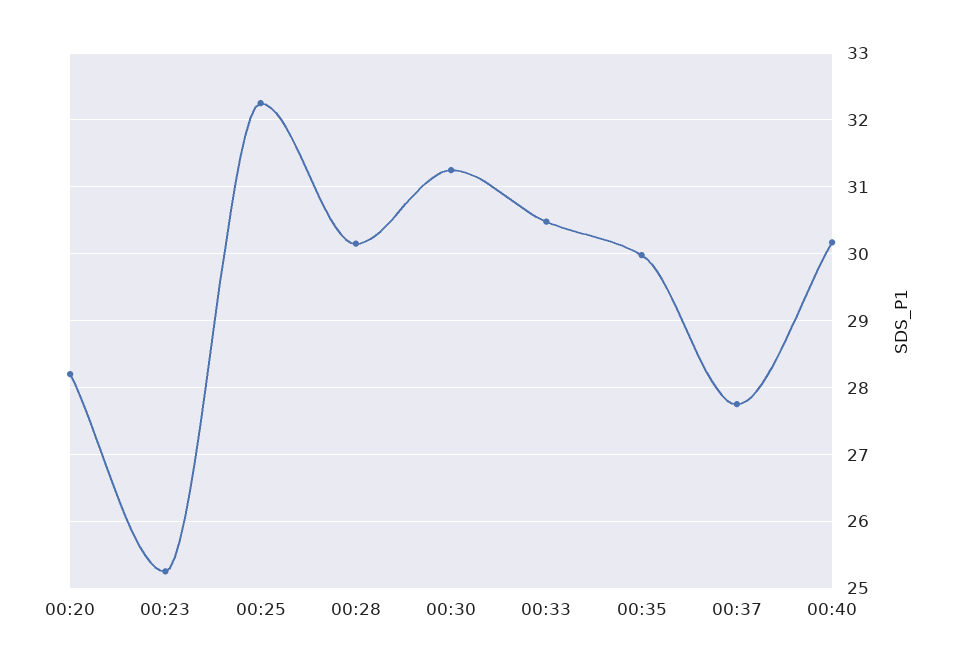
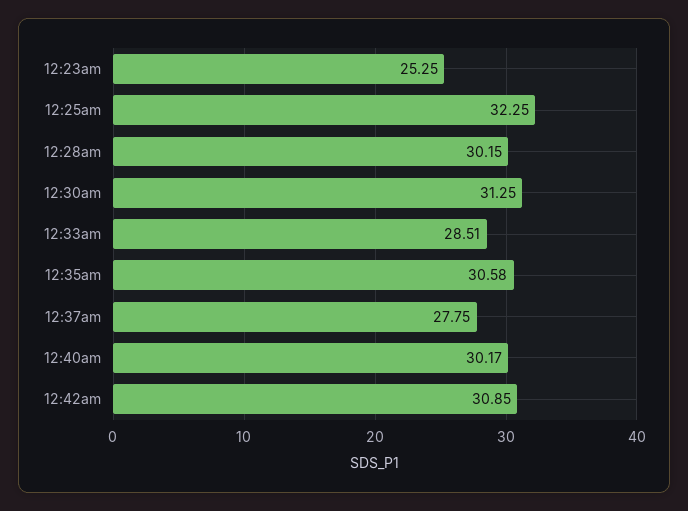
00:20: 28.2 -> none
00:33: 30.5 -> 28.51
00:35: 30 -> 30.58
12:42am: none -> 30.85

